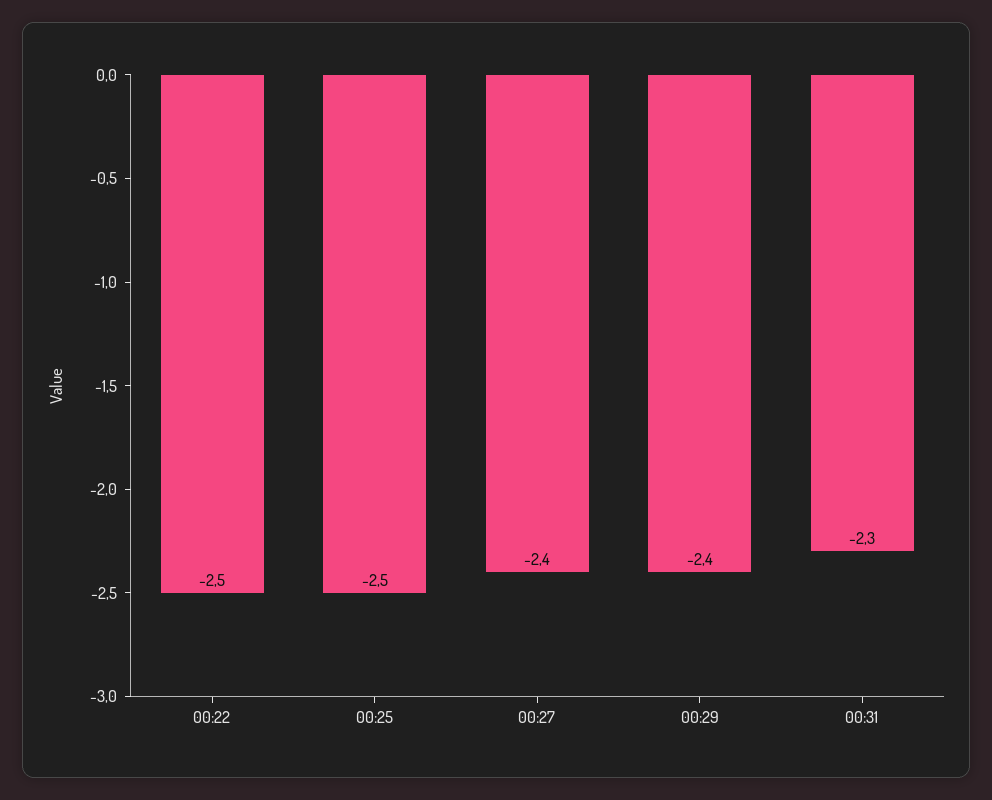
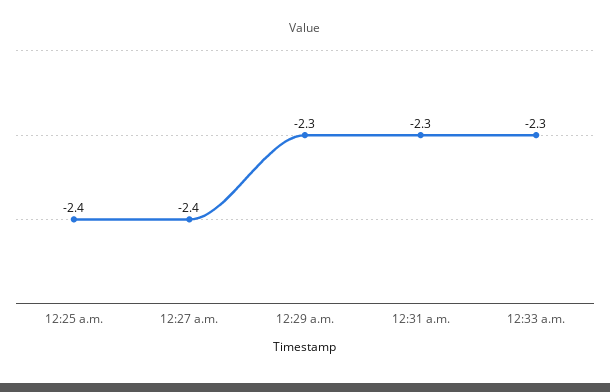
00:22: -2.5 -> none
00:25: -2.5 -> -2.4
00:29: -2.4 -> -2.3
12:33 a.m.: none -> -2.3

